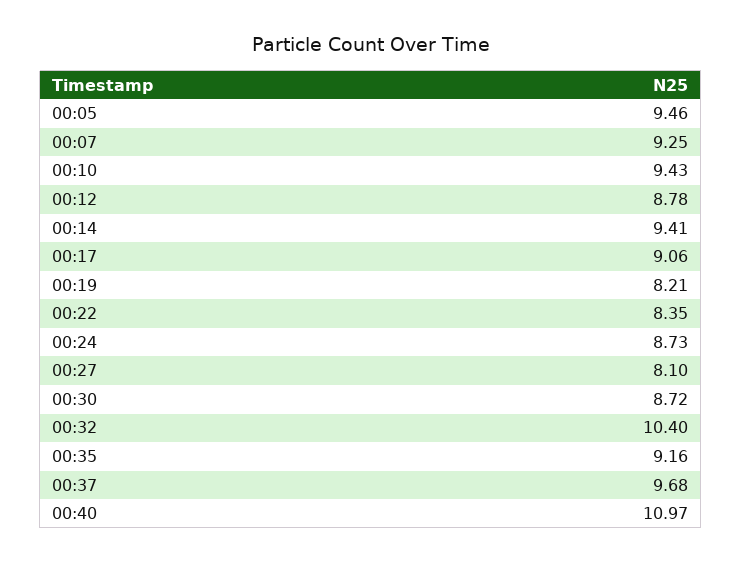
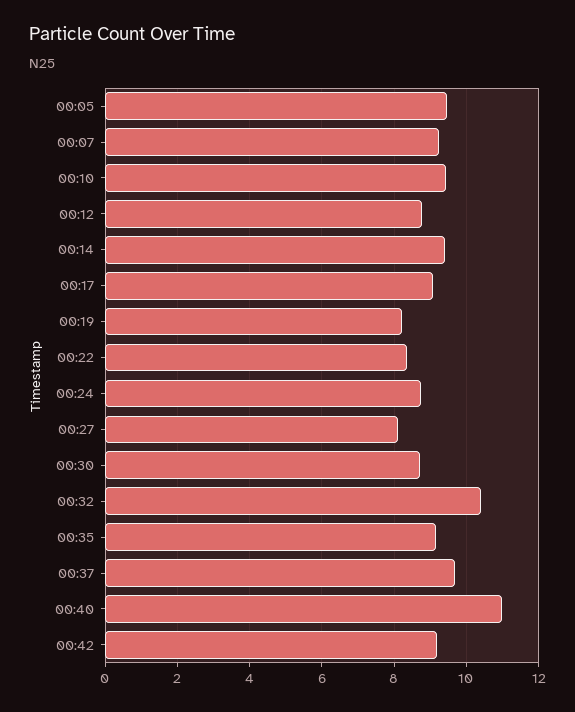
00:42: none -> 9.2

